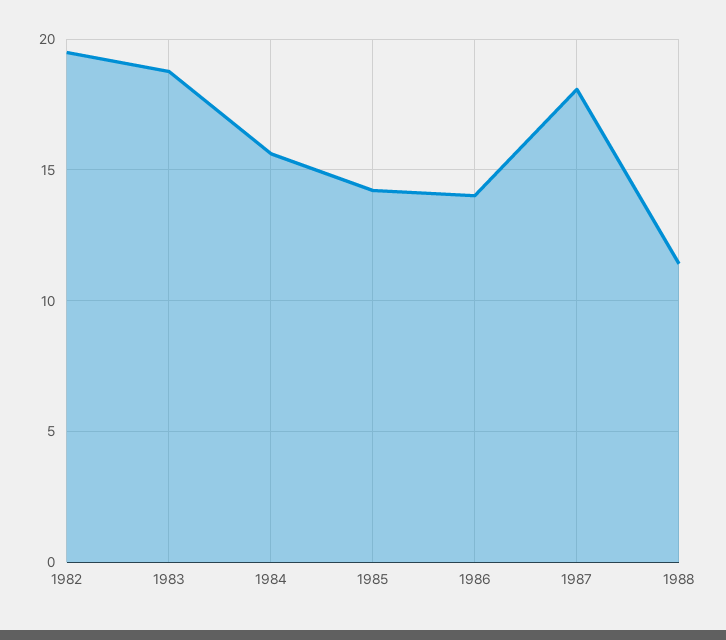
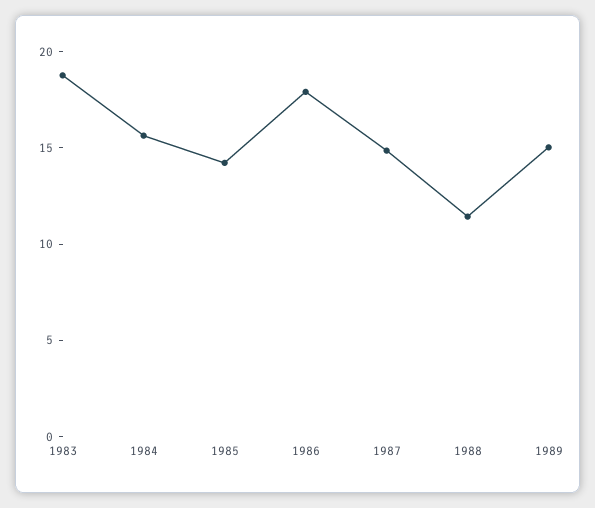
1982: 19.5 -> none
1986: 14 -> 18
1987: 18 -> 15
1989: none -> 15

